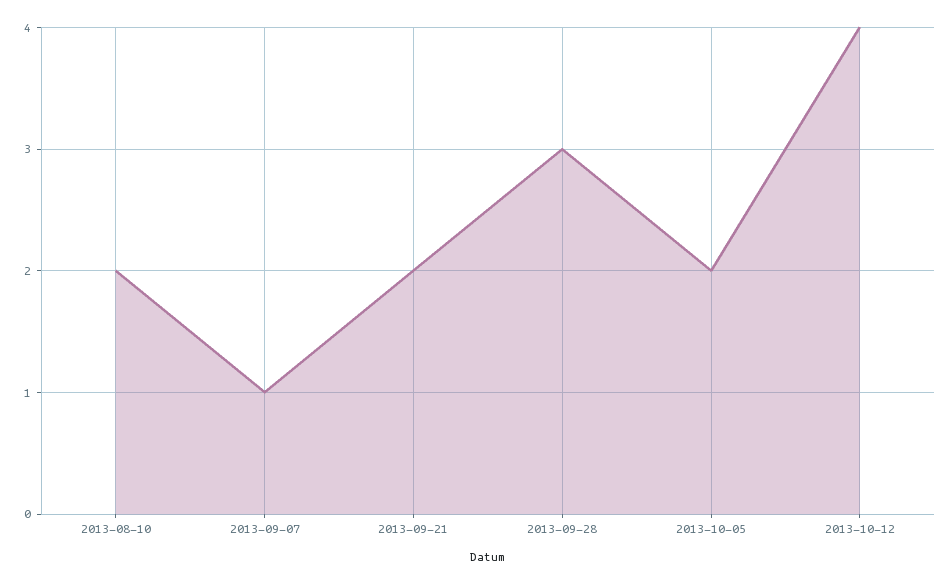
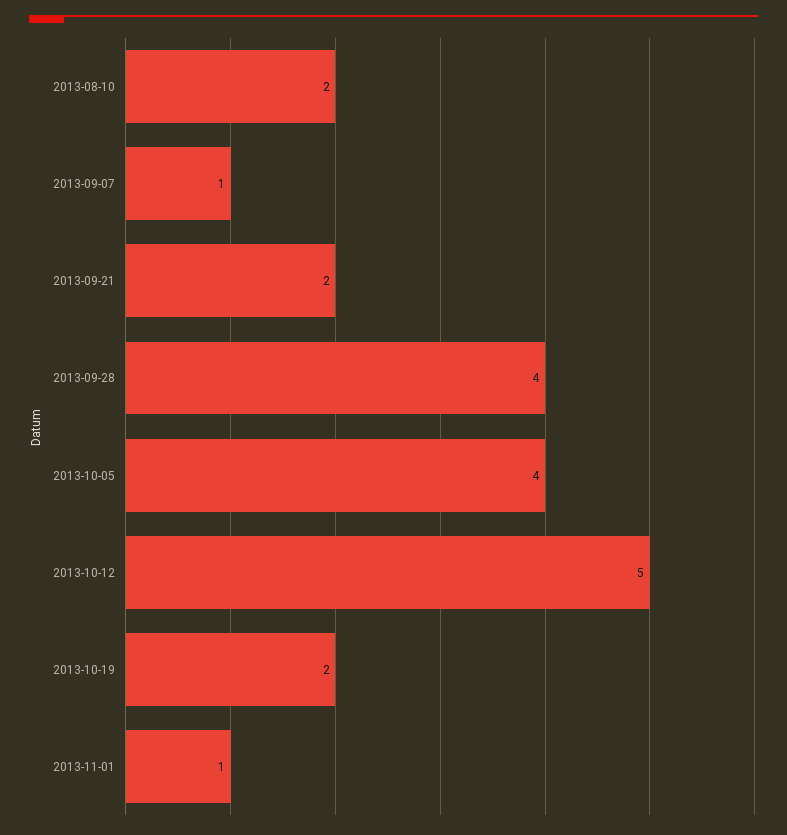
2013-09-28: 3 -> 4
2013-10-05: 2 -> 4
2013-10-12: 4 -> 5
2013-10-19: none -> 2
2013-11-01: none -> 1

